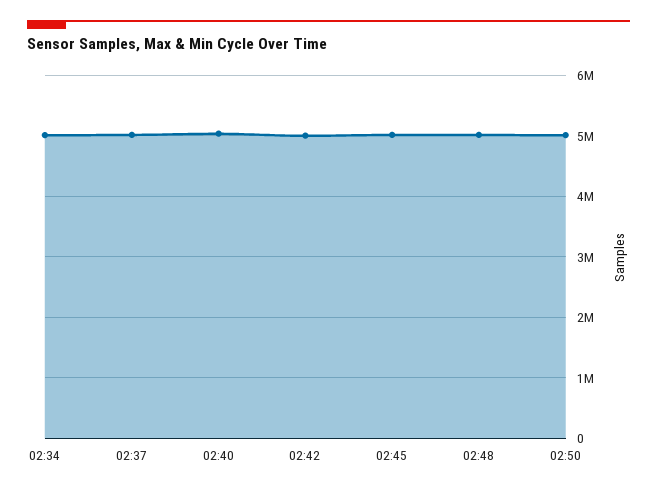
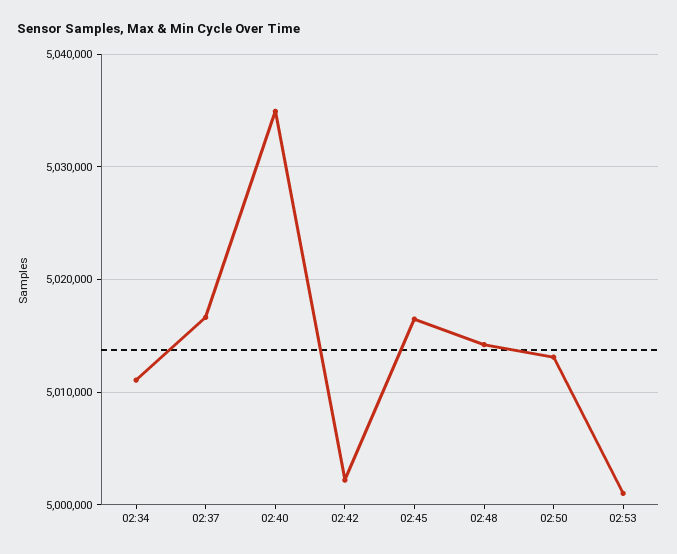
02:53: none -> 5001000

